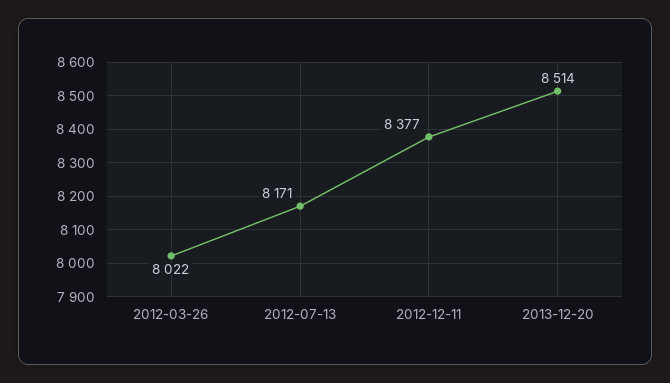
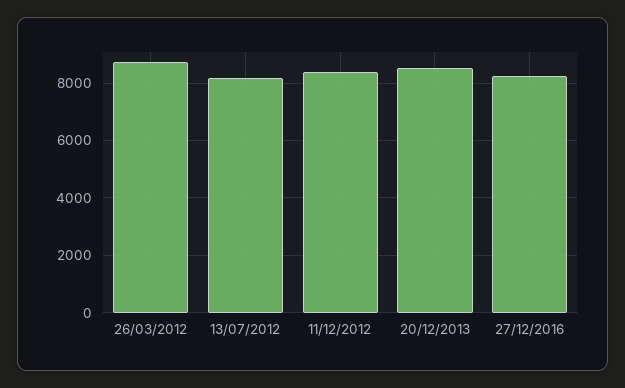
2012-03-26: 8022 -> 8750
27/12/2016: none -> 8250

